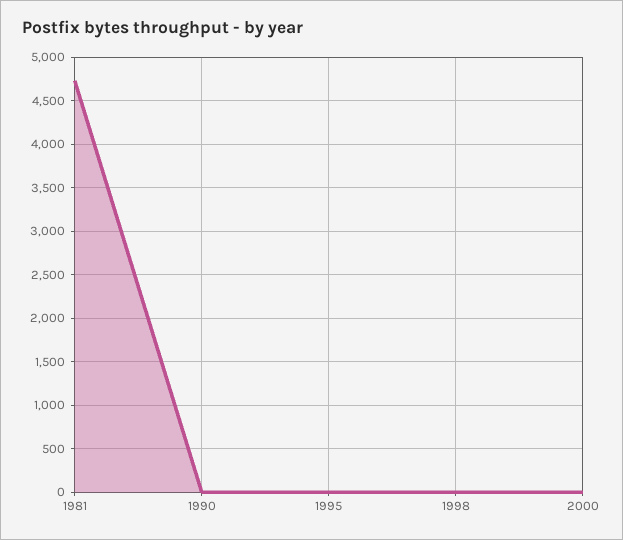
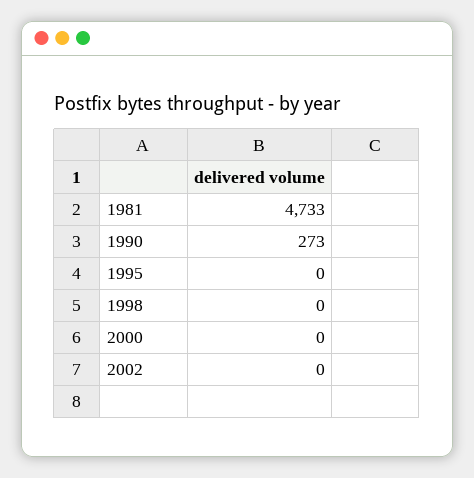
1990: 0 -> 273
2002: none -> 0

